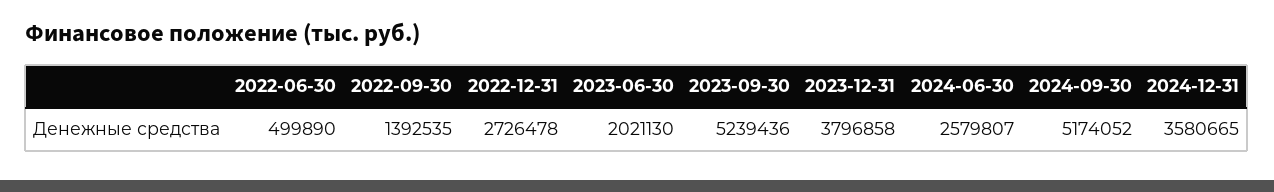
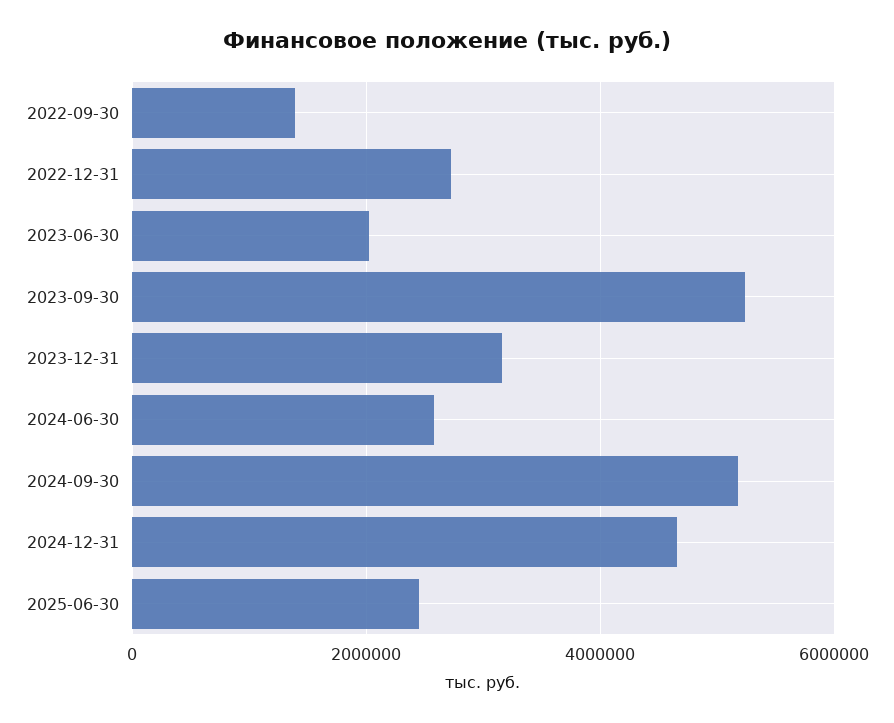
2022-06-30: 499890 -> none
2023-12-31: 3796858 -> 3200000
2024-12-31: 3580665 -> 4600000
2025-06-30: none -> 2400000

